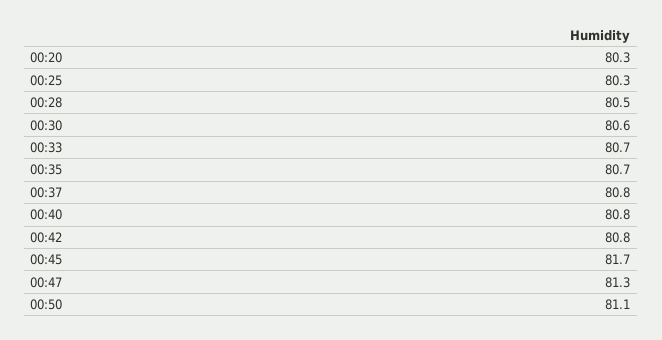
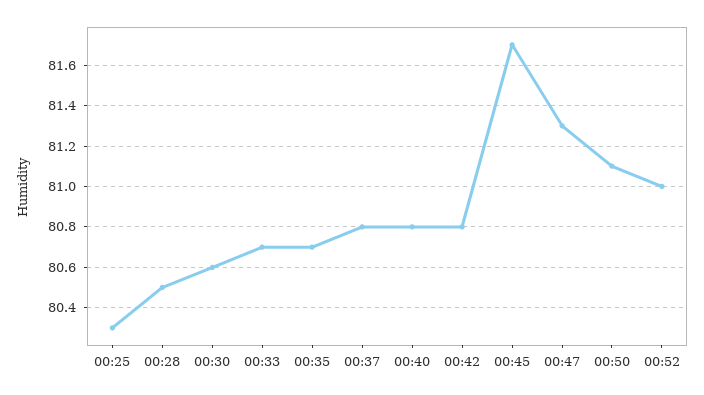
00:20: 80.3 -> none
00:52: none -> 81

